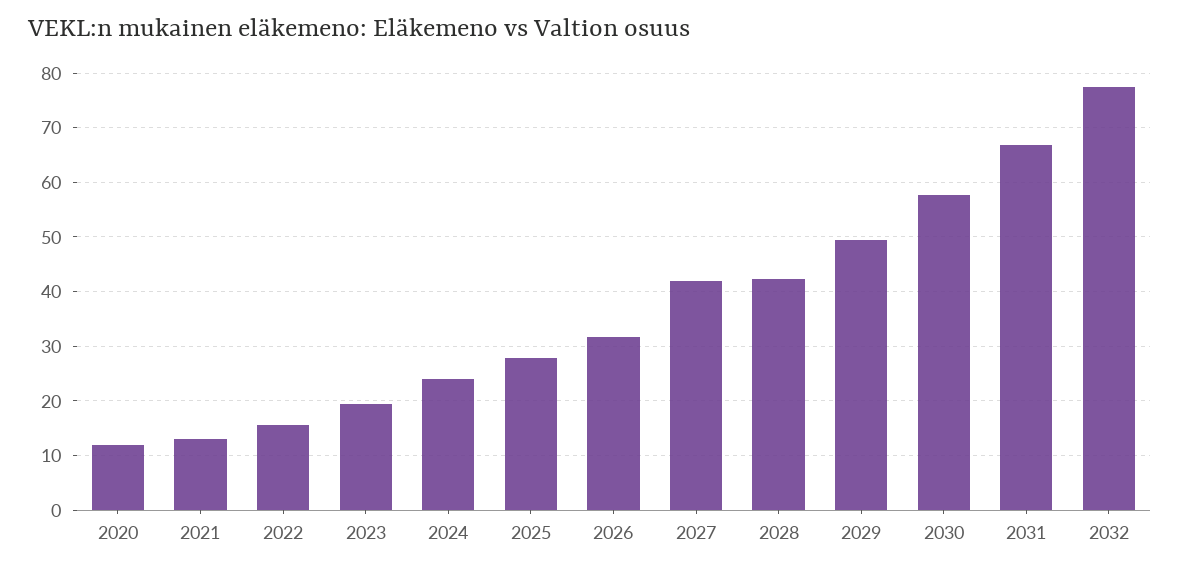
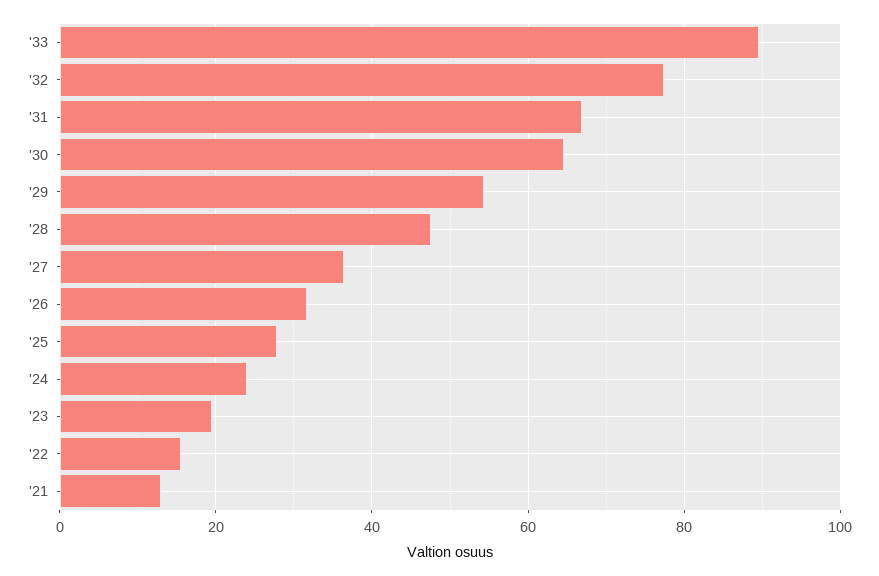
2020: 12 -> none
2027: 42 -> 36
2028: 42 -> 48
2029: 50 -> 54
2030: 58 -> 64
'33: none -> 90

